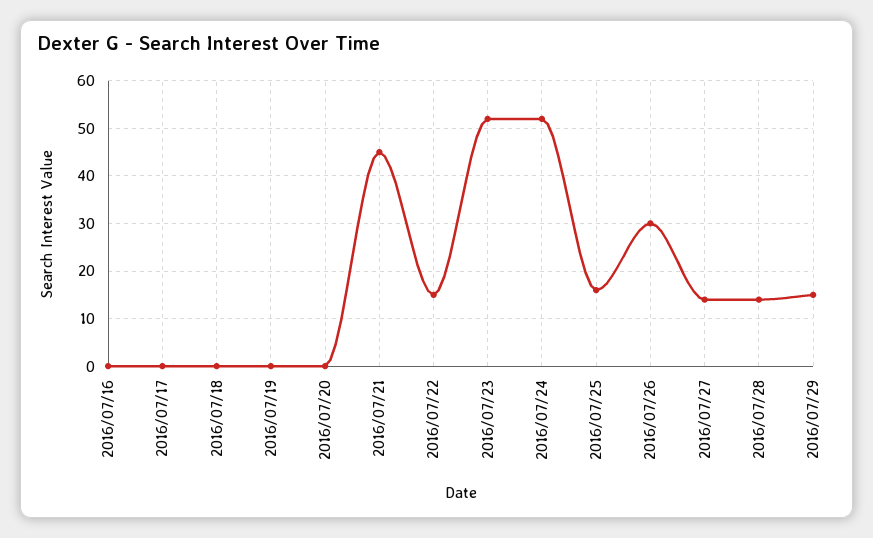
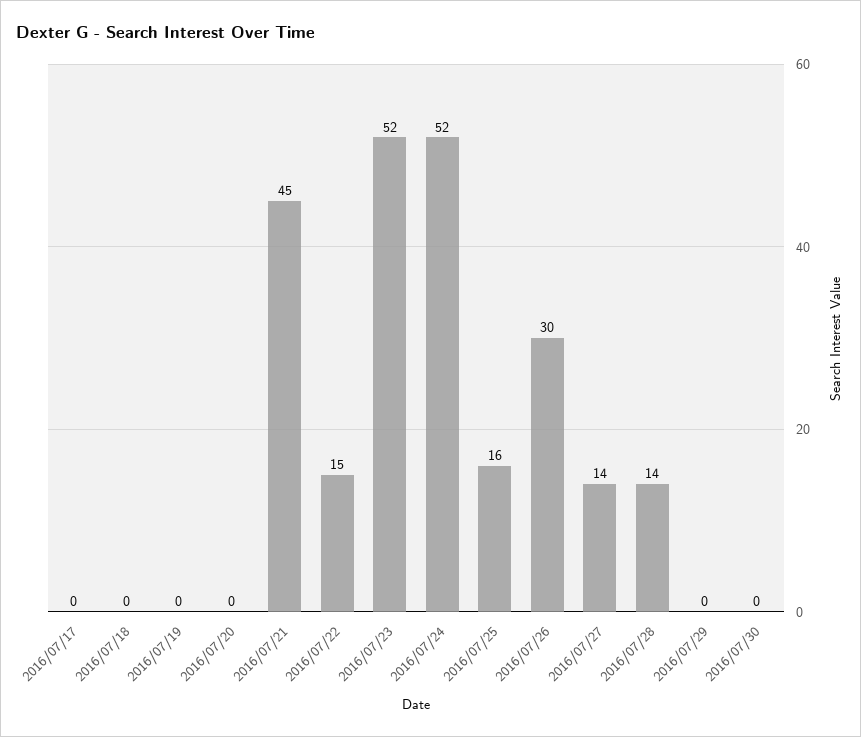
2016/07/16: 0 -> none
2016/07/29: 15 -> 0
2016/07/30: none -> 0

